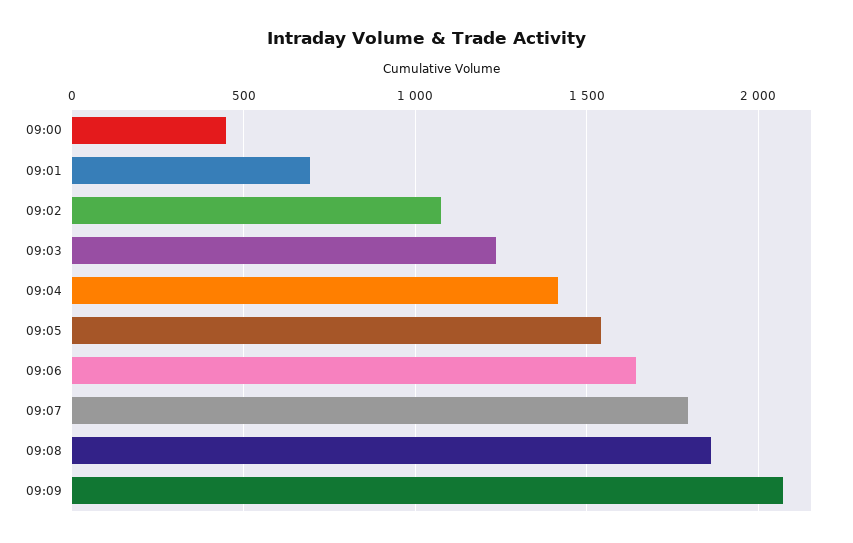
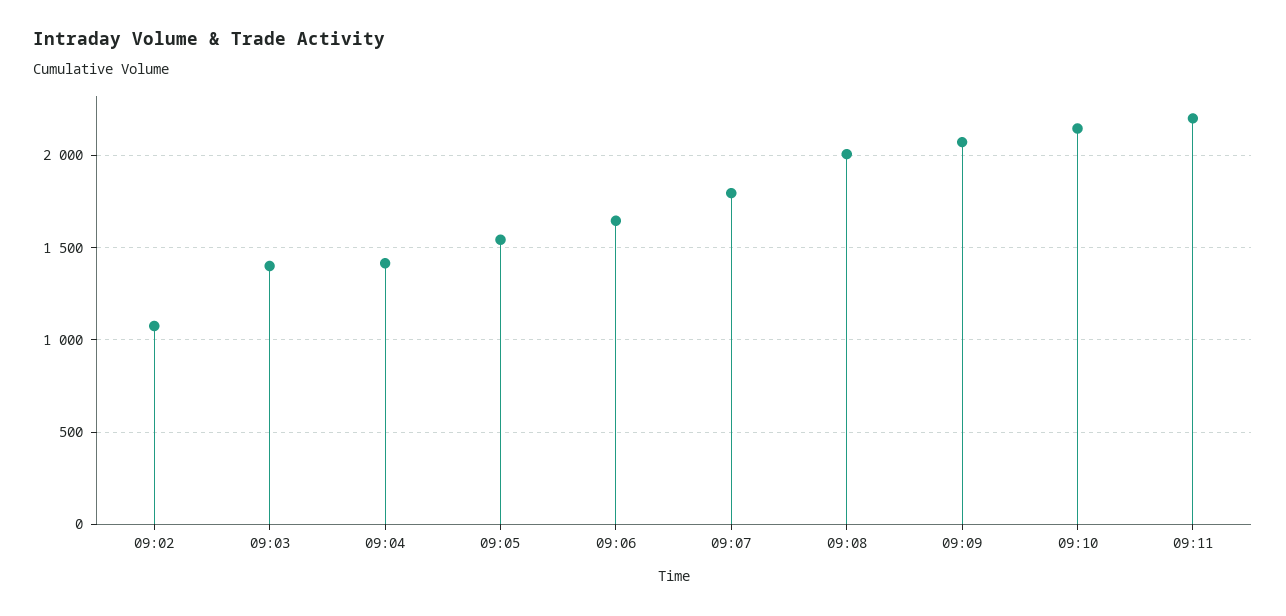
09:00: 450 -> none
09:01: 700 -> none
09:03: 1250 -> 1400
09:08: 1850 -> 2000
09:10: none -> 2150
09:11: none -> 2200

